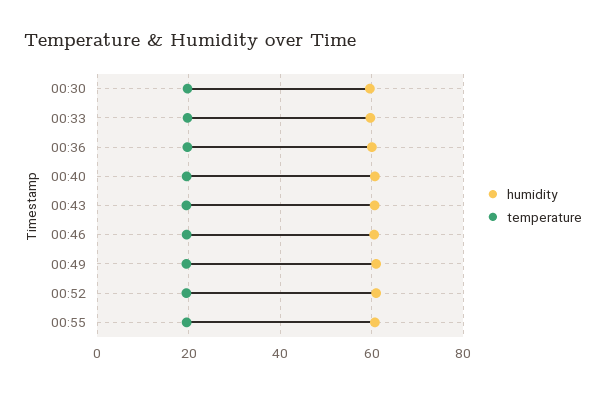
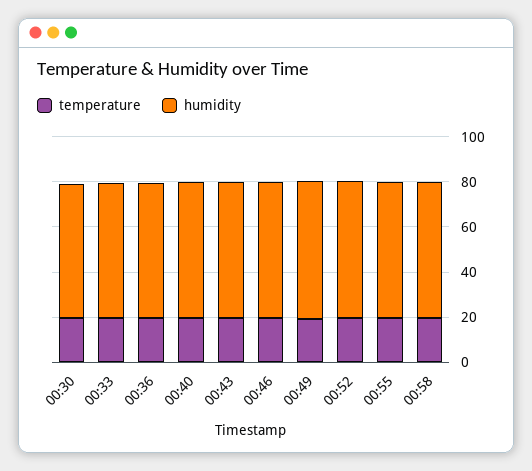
temperature, 00:58: none -> 20
humidity, 00:58: none -> 60

